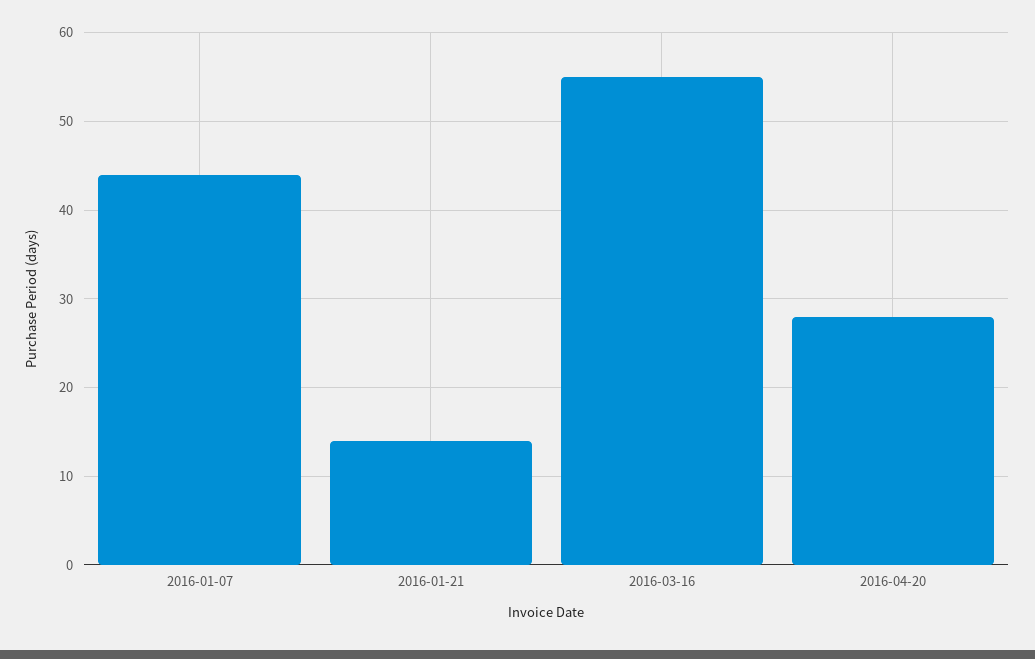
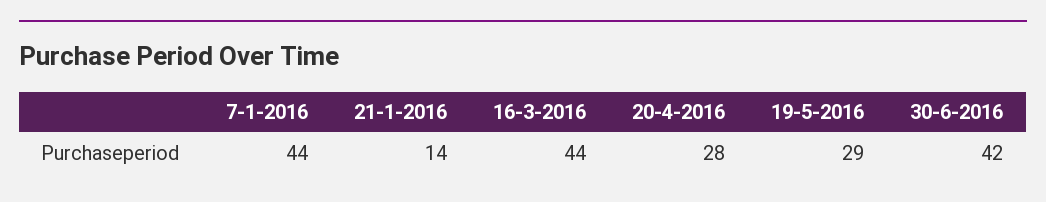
2016-03-16: 55 -> 44
19-5-2016: none -> 29
30-6-2016: none -> 42

